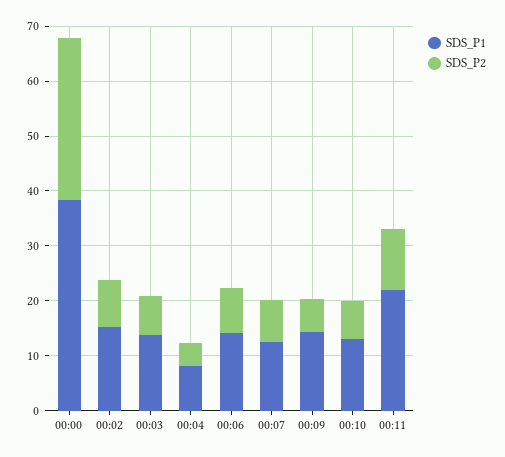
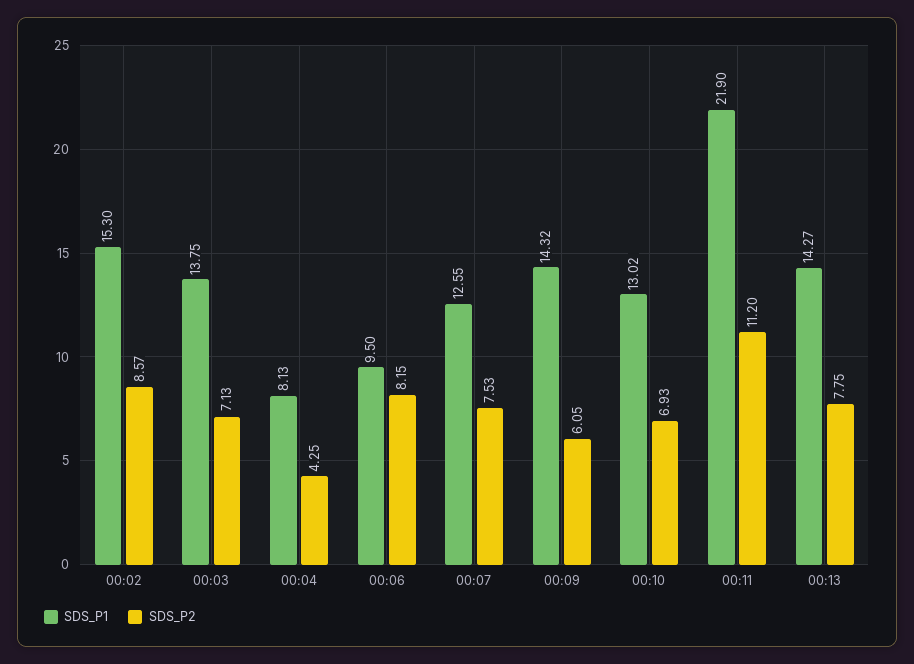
SDS_P1, 00:00: 38 -> none
SDS_P2, 00:00: 30 -> none
SDS_P1, 00:06: 14 -> 9.5
SDS_P1, 00:13: none -> 14.27
SDS_P2, 00:13: none -> 7.75

